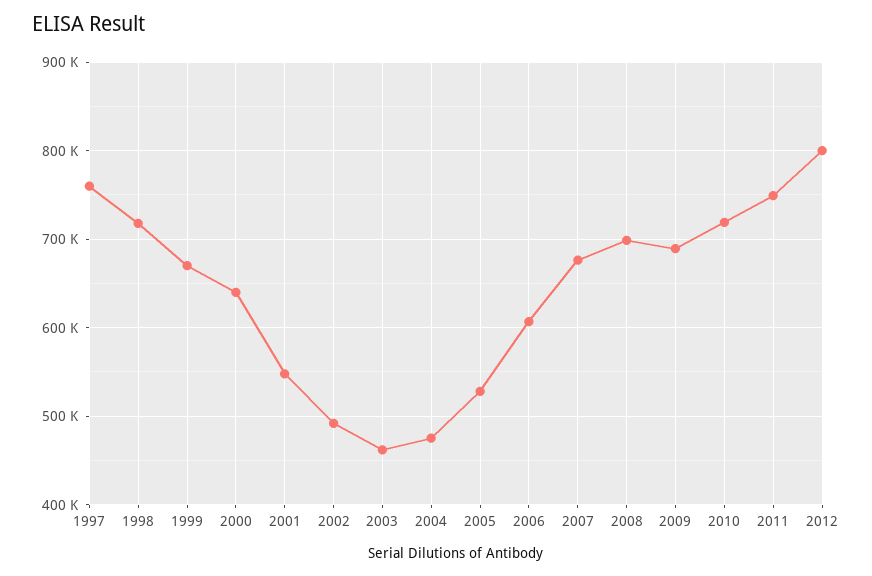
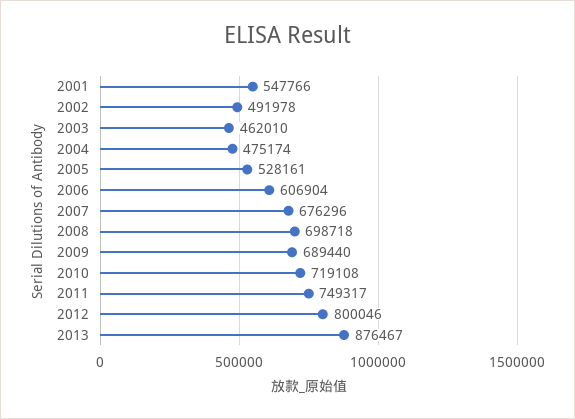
1997: 760000 -> none
1998: 720000 -> none
1999: 670000 -> none
2000: 640000 -> none
2013: none -> 876467

